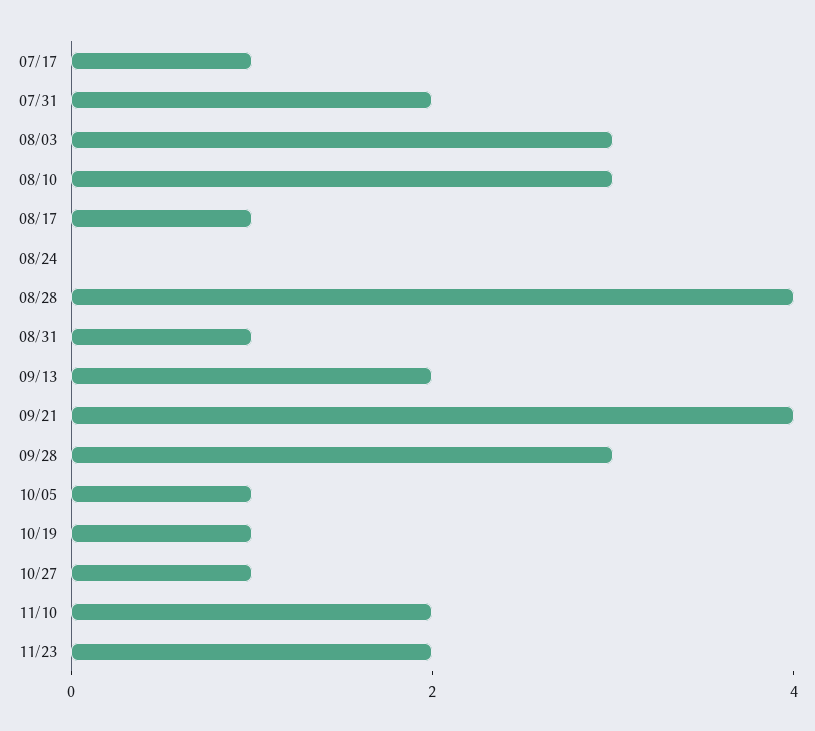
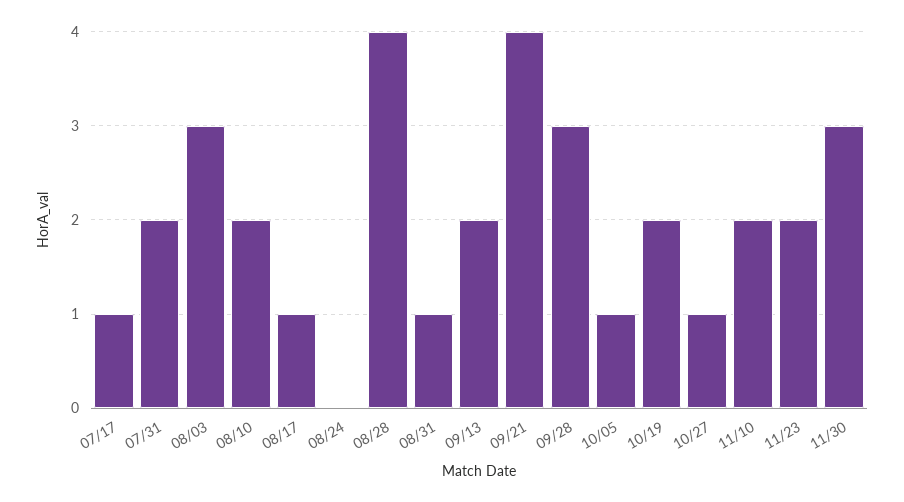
08/10: 3 -> 2
10/19: 1 -> 2
11/30: none -> 3

